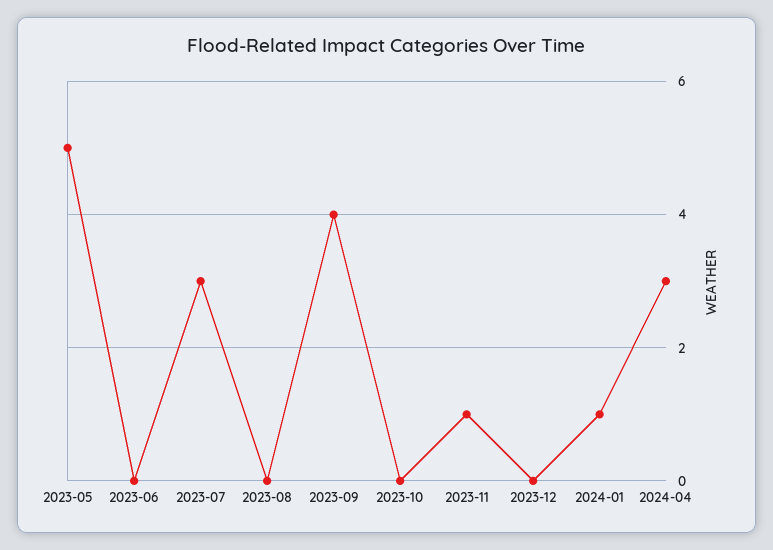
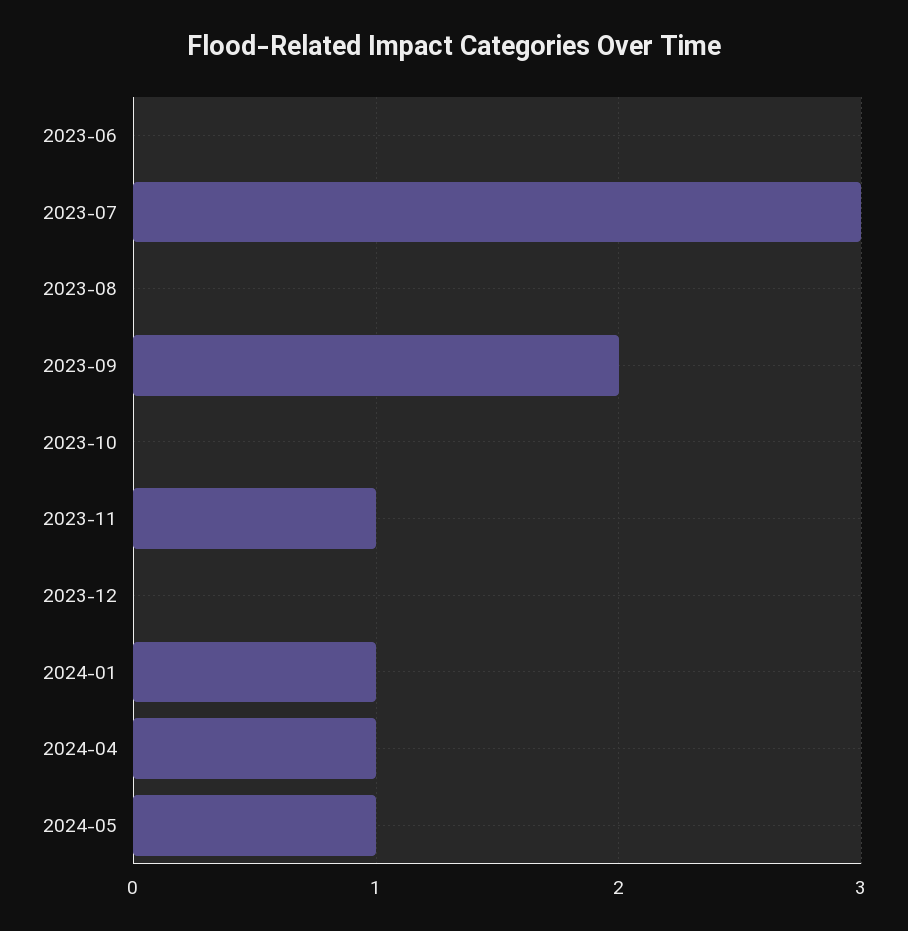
2023-05: 5 -> none
2023-09: 4 -> 2
2024-04: 3 -> 1
2024-05: none -> 1

